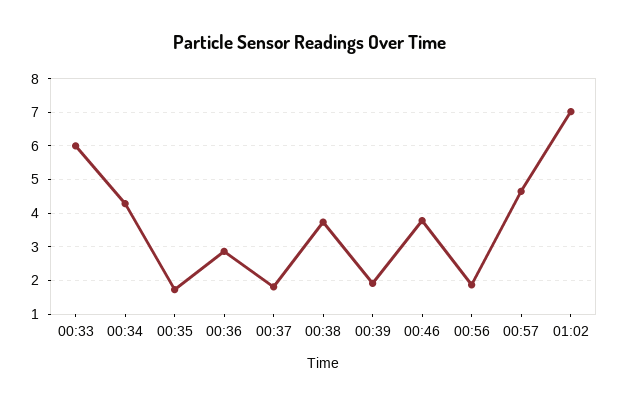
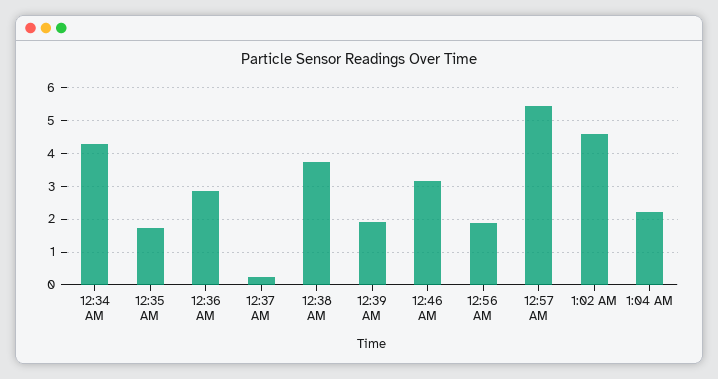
00:33: 6 -> none
00:37: 1.8 -> 0.2
00:46: 3.8 -> 3.2
00:57: 4.6 -> 5.4
01:02: 7 -> 4.6
1:04 AM: none -> 2.2

